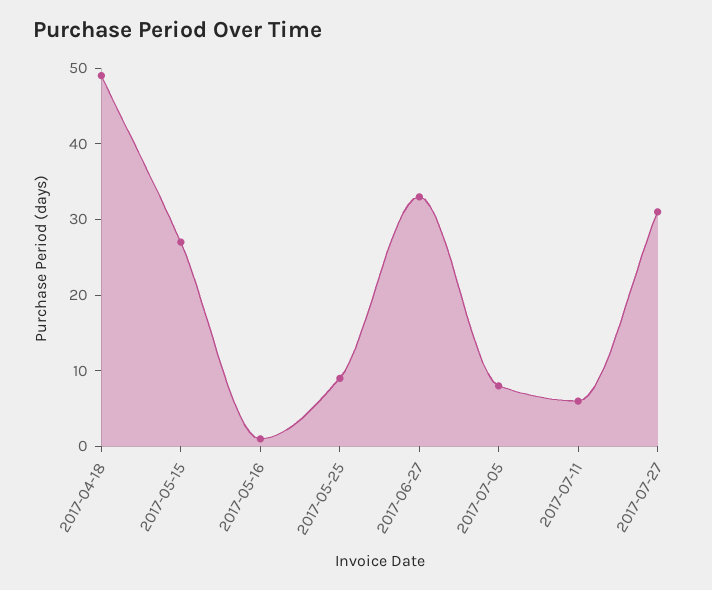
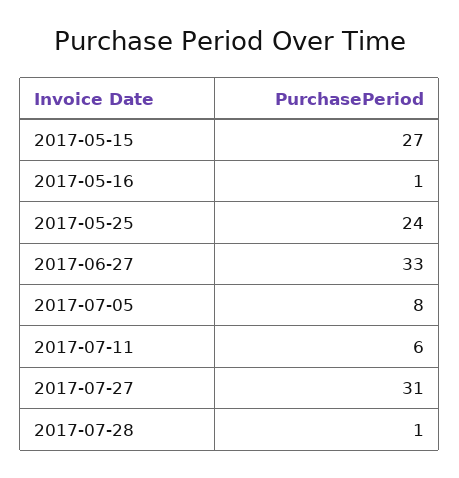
2017-04-18: 50 -> none
2017-05-25: 10 -> 24
2017-07-28: none -> 1

